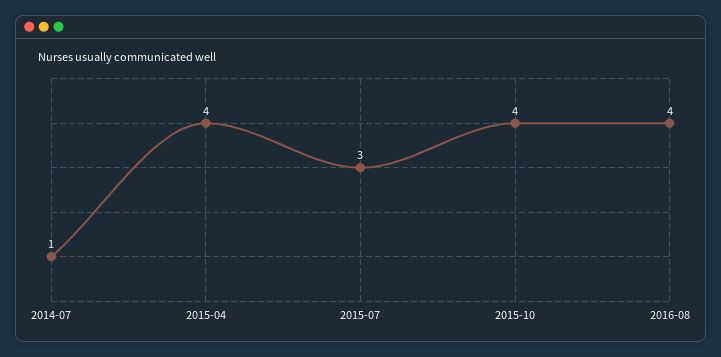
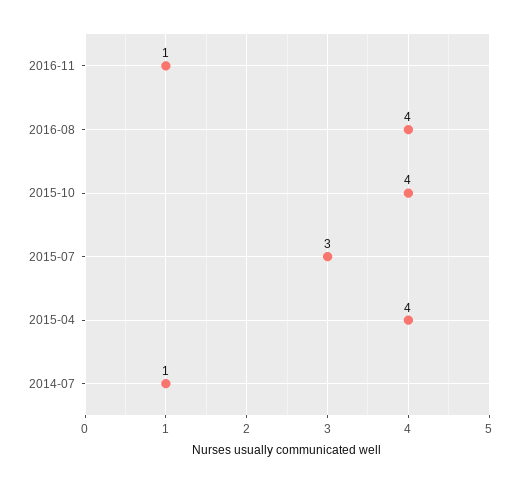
2016-11: none -> 1

